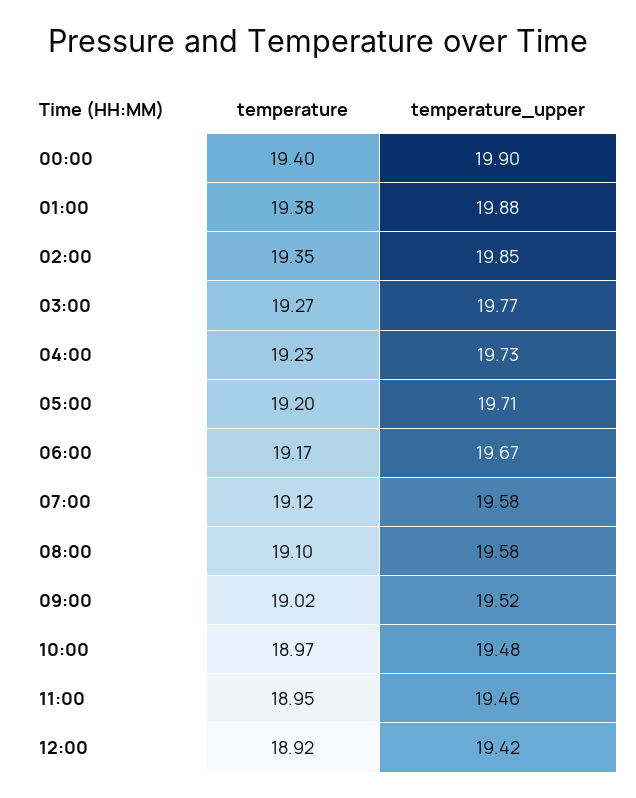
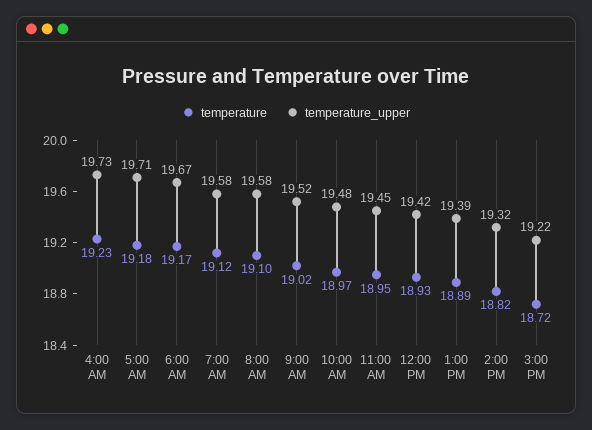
temperature, 00:00: 19.4 -> none
temperature_upper, 00:00: 19.9 -> none
temperature, 01:00: 19.38 -> none
temperature_upper, 01:00: 19.88 -> none
temperature, 02:00: 19.35 -> none
temperature_upper, 02:00: 19.85 -> none
temperature, 03:00: 19.27 -> none
temperature_upper, 03:00: 19.77 -> none
temperature, 05:00: 19.2 -> 19.18
temperature_upper, 11:00: 19.46 -> 19.45
temperature, 12:00: 18.92 -> 18.93
temperature, 1:00 PM: none -> 18.89
temperature_upper, 1:00 PM: none -> 19.39
temperature, 2:00 PM: none -> 18.82
temperature_upper, 2:00 PM: none -> 19.32
temperature, 3:00 PM: none -> 18.72
temperature_upper, 3:00 PM: none -> 19.22

